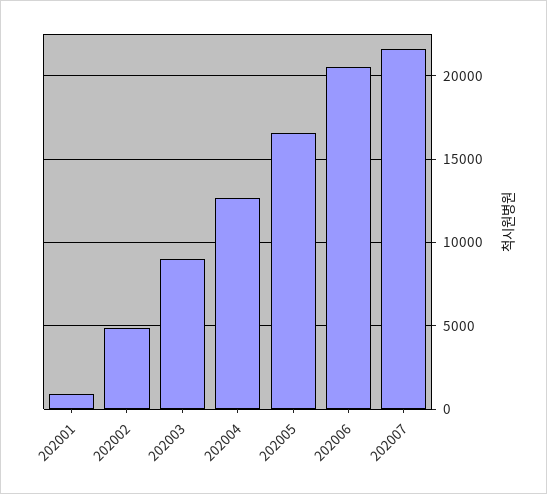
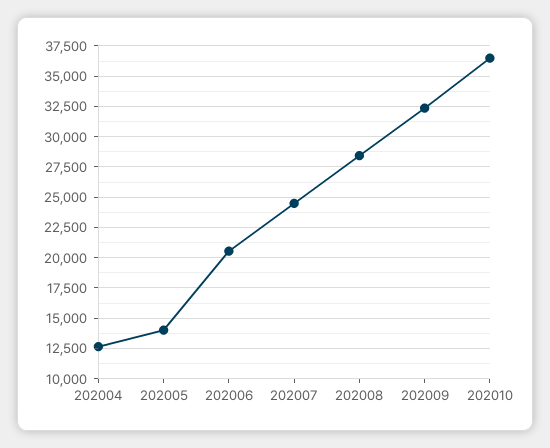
202001: 1000 -> none
202002: 5000 -> none
202003: 9000 -> none
202005: 16500 -> 14000
202007: 21500 -> 24500
202008: none -> 28500
202009: none -> 32500
202010: none -> 36500

